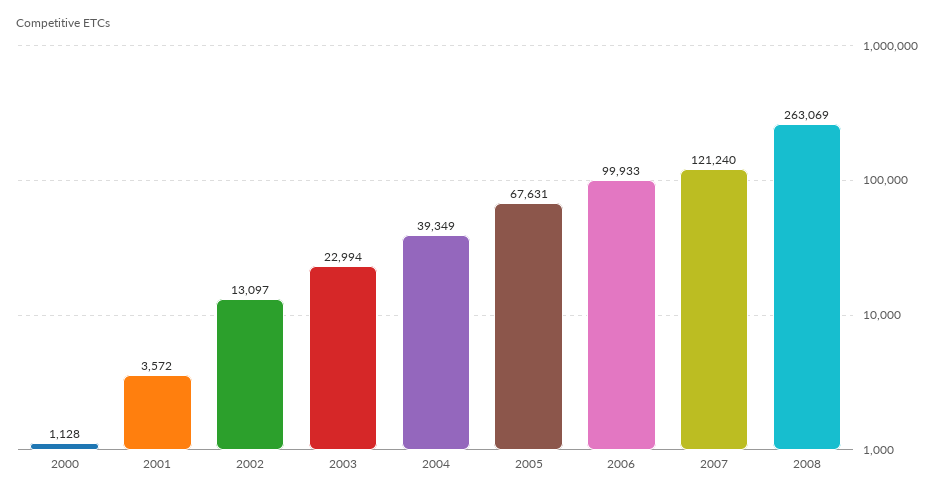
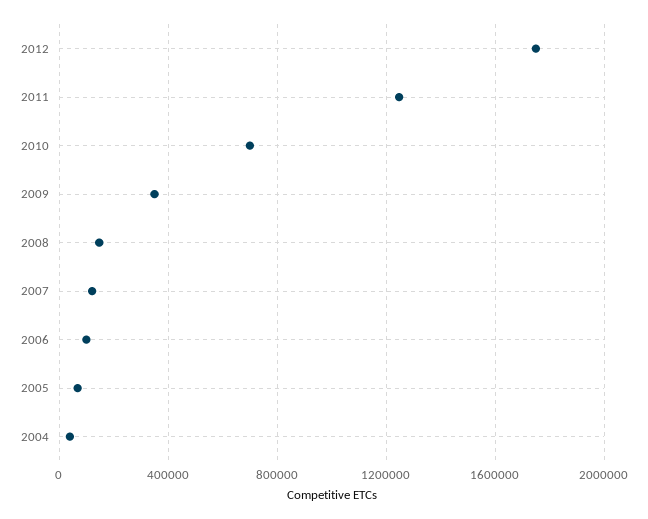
2000: 1128 -> none
2001: 3572 -> none
2002: 13097 -> none
2003: 22994 -> none
2008: 263069 -> 150000
2012: none -> 1750000
2011: none -> 1250000
2010: none -> 700000
2009: none -> 350000

